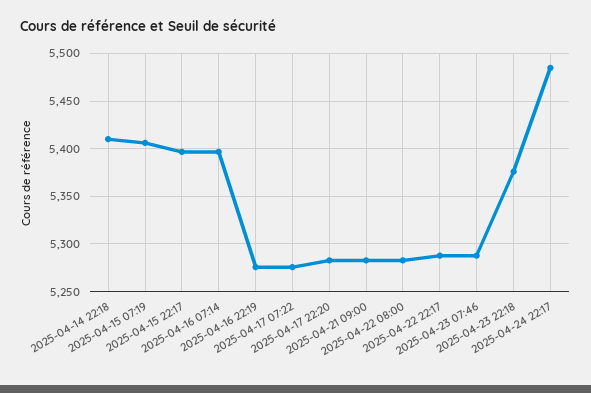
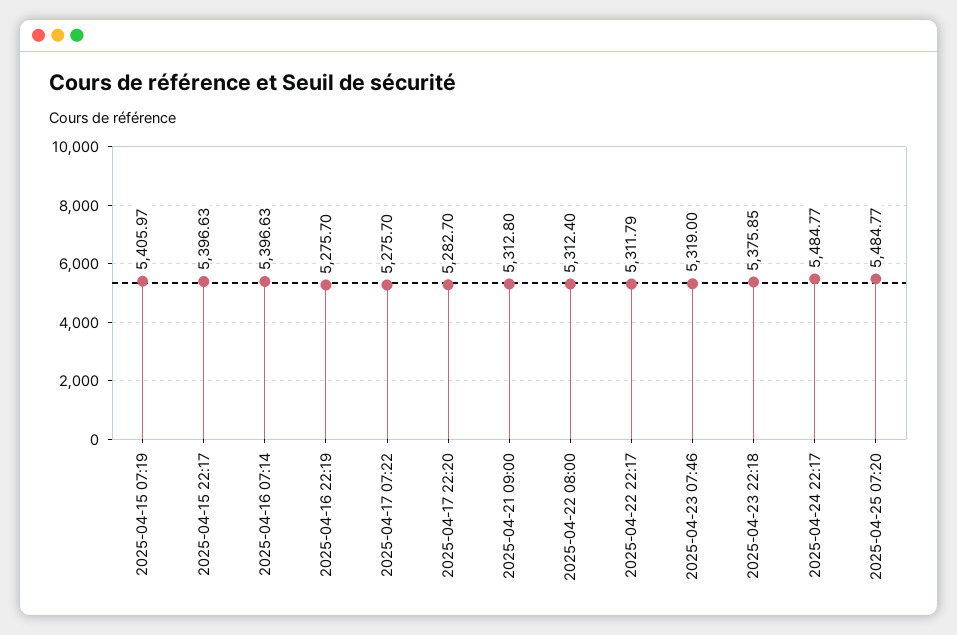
2025-04-14 22:18: 5410 -> none
2025-04-21 09:00: 5280 -> 5312.8
2025-04-22 08:00: 5280 -> 5312.4
2025-04-22 22:17: 5290 -> 5311.79
2025-04-23 07:46: 5290 -> 5319
2025-04-25 07:20: none -> 5484.77

